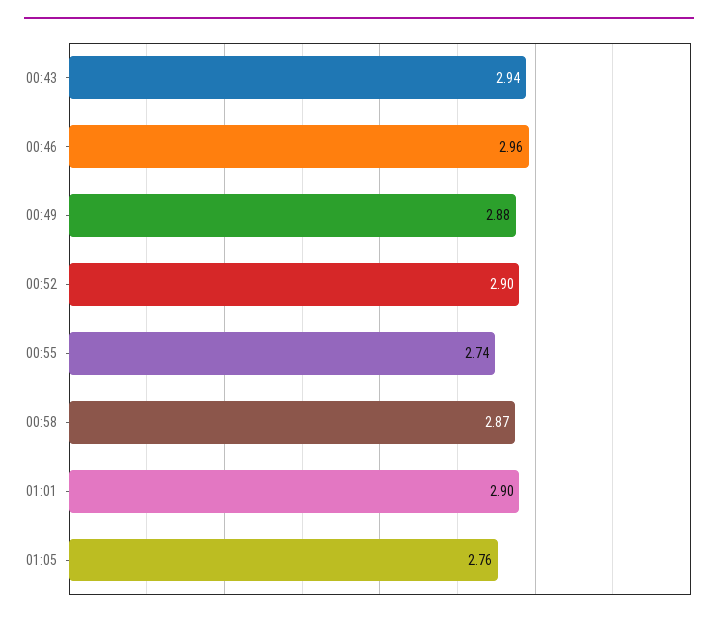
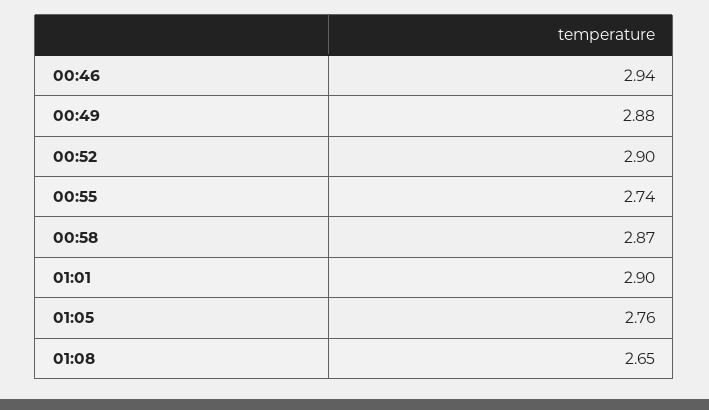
00:43: 2.94 -> none
00:46: 2.96 -> 2.94
01:08: none -> 2.65

